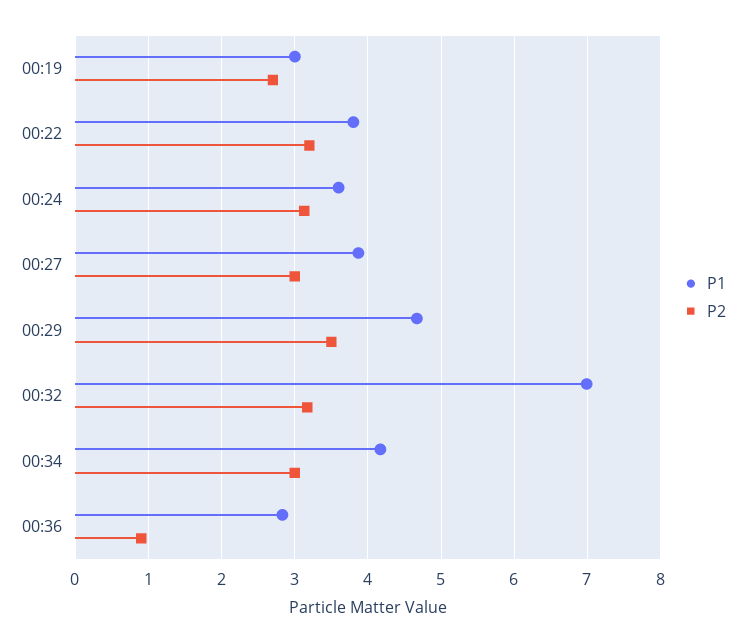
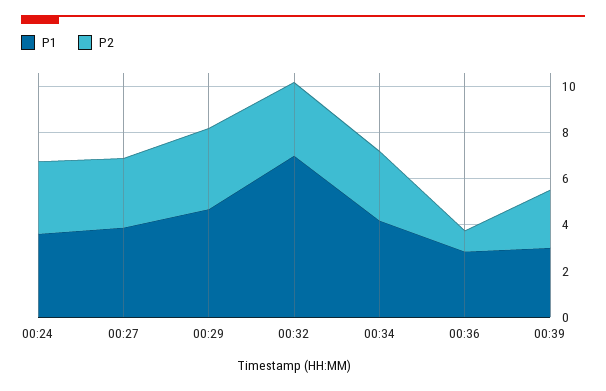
P1, 00:19: 3 -> none
P2, 00:19: 2.7 -> none
P1, 00:22: 3.8 -> none
P2, 00:22: 3.2 -> none
P1, 00:39: none -> 3
P2, 00:39: none -> 2.5

